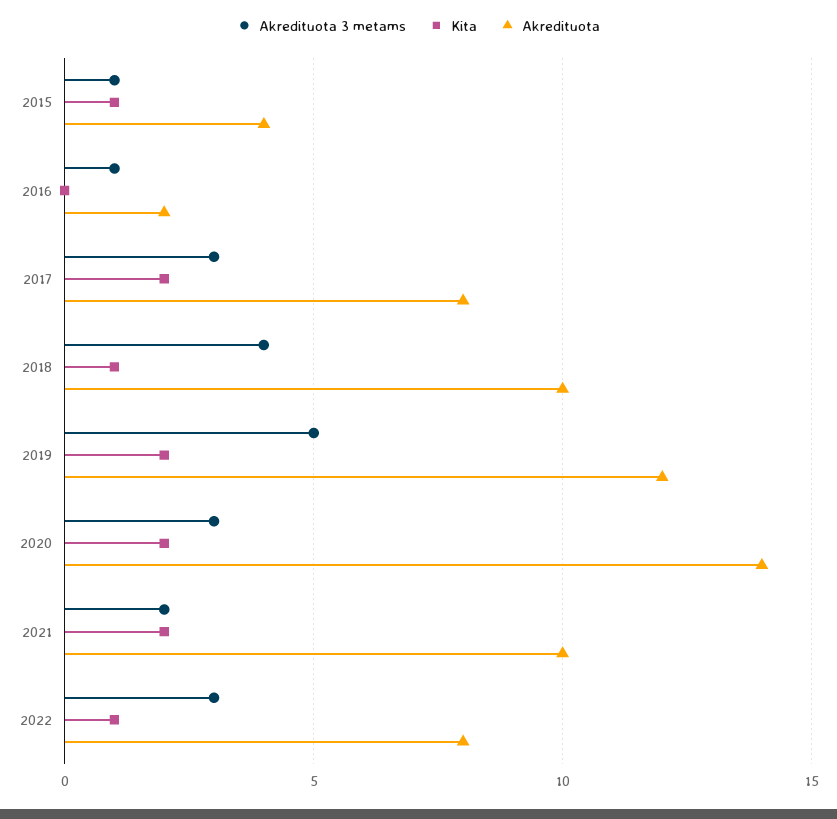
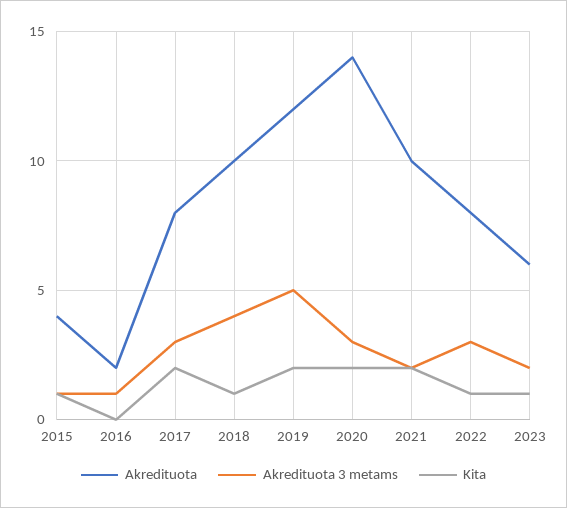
Akredituota, 2023: none -> 6
Akredituota 3 metams, 2023: none -> 2
Kita, 2023: none -> 1

